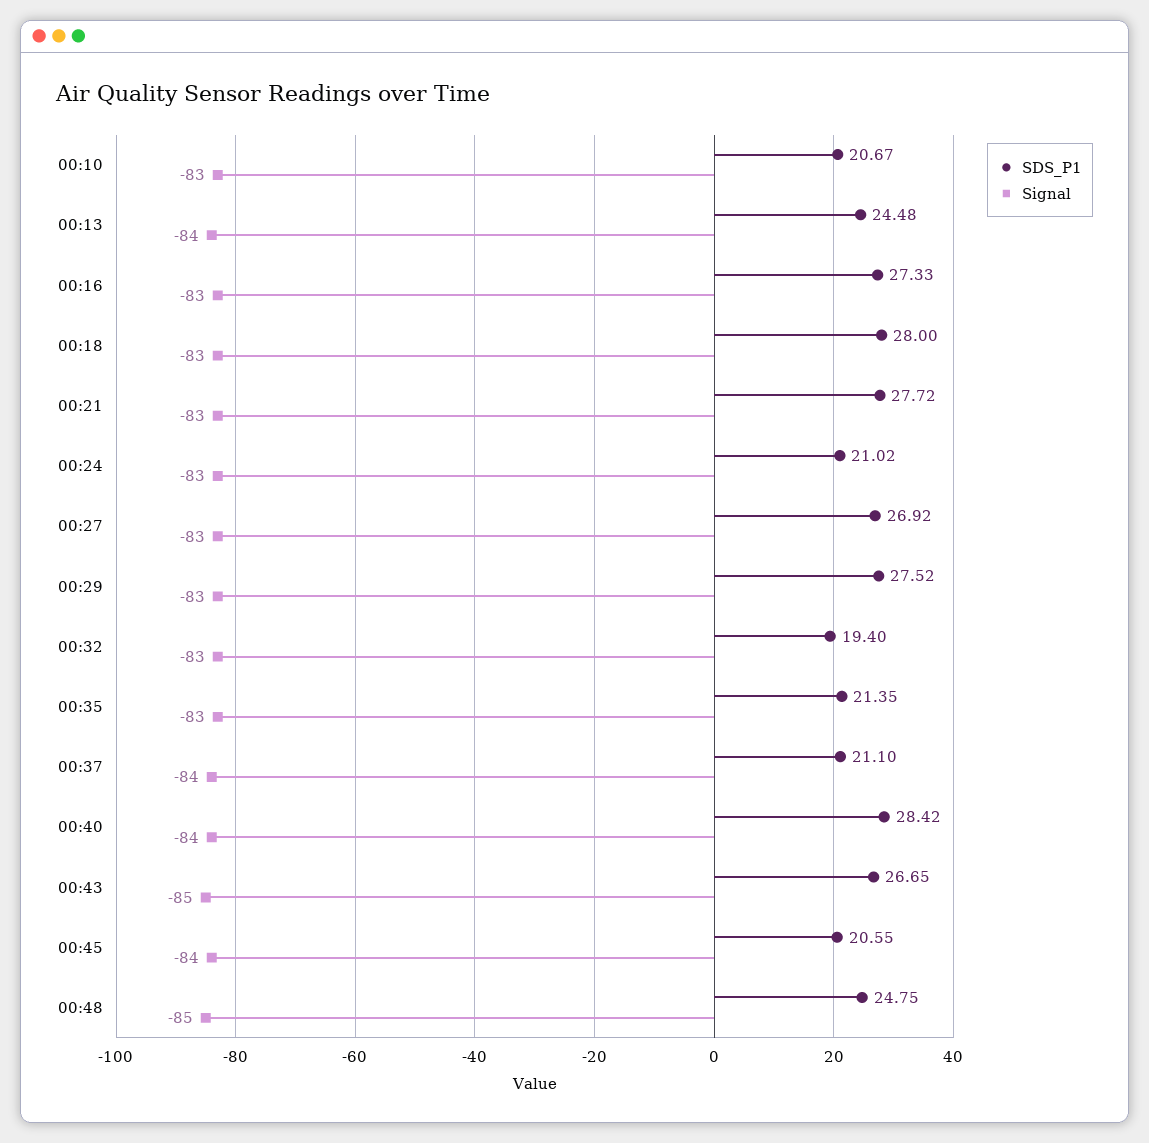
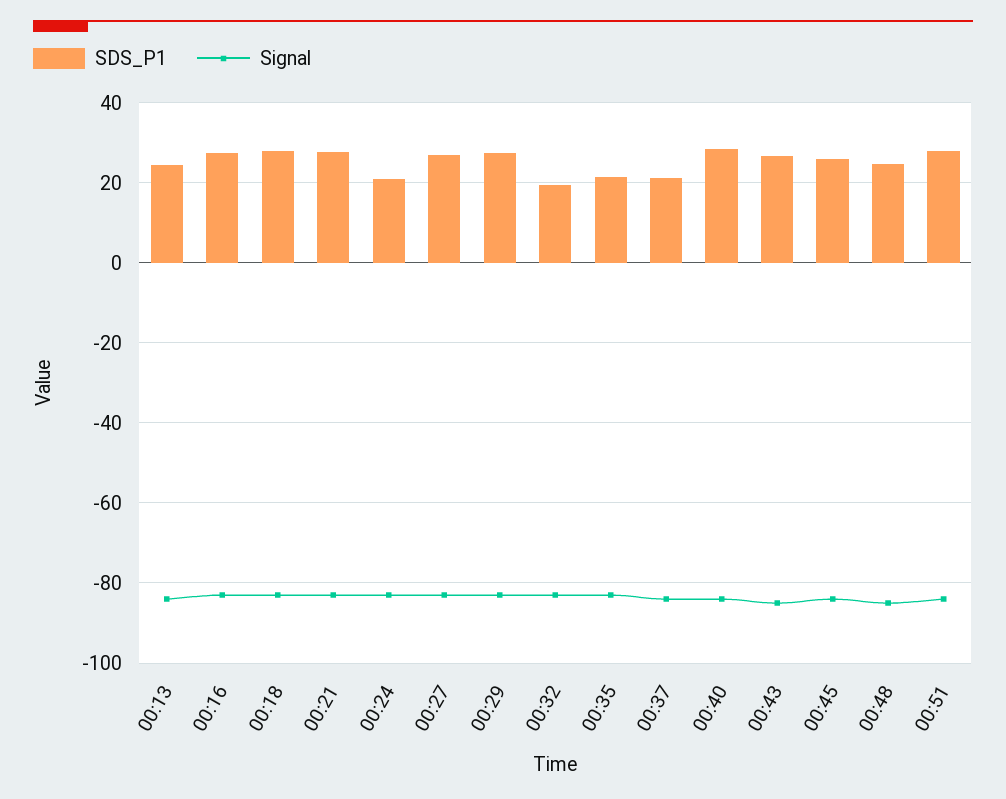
SDS_P1, 00:10: 20.67 -> none
Signal, 00:10: -83 -> none
SDS_P1, 00:45: 20.55 -> 26
SDS_P1, 00:51: none -> 28
Signal, 00:51: none -> -84

